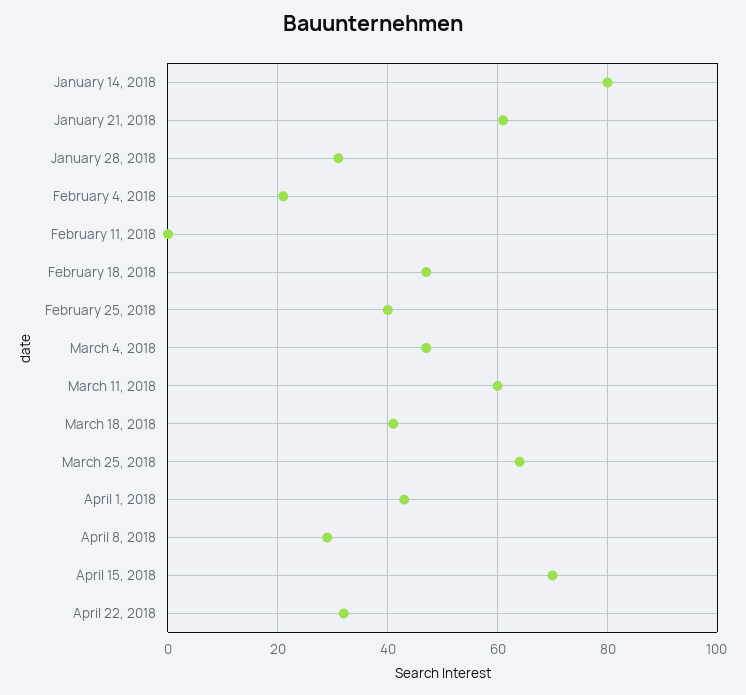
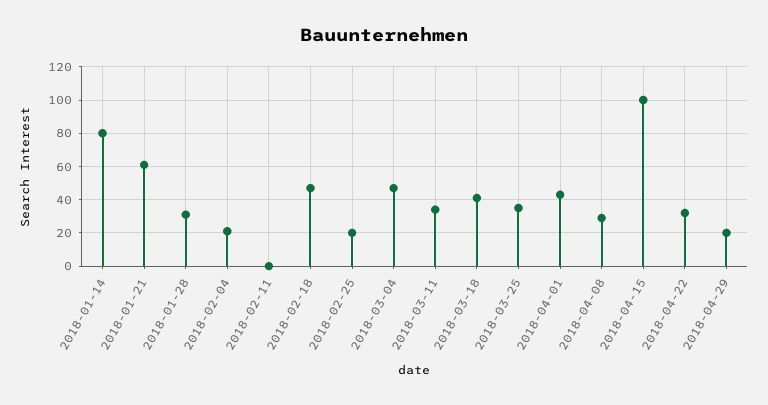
February 25, 2018: 40 -> 20
March 11, 2018: 60 -> 35
March 25, 2018: 65 -> 35
April 15, 2018: 70 -> 100
2018-04-29: none -> 20

